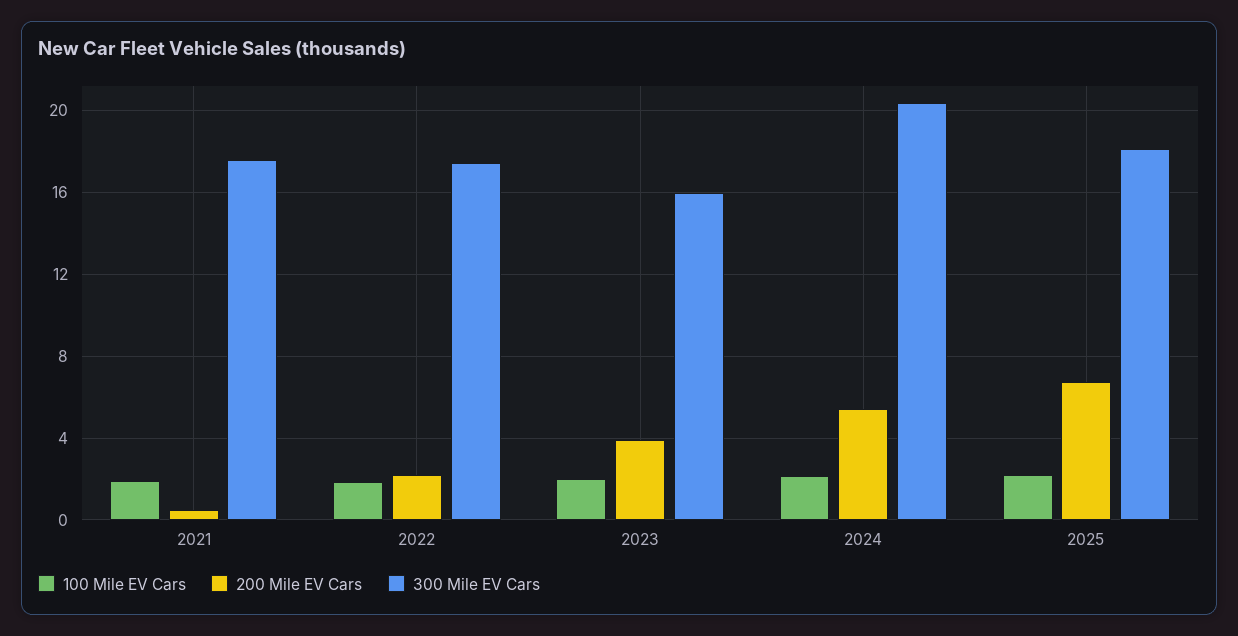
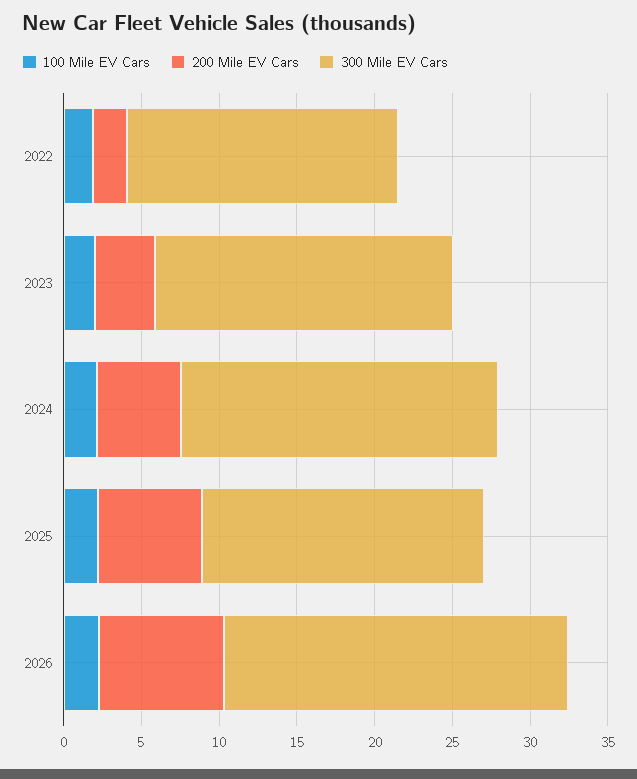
100 Mile EV Cars, 2021: 2 -> none
200 Mile EV Cars, 2021: 0.5 -> none
300 Mile EV Cars, 2021: 17.5 -> none
300 Mile EV Cars, 2023: 16 -> 19
100 Mile EV Cars, 2026: none -> 2
200 Mile EV Cars, 2026: none -> 8
300 Mile EV Cars, 2026: none -> 22

